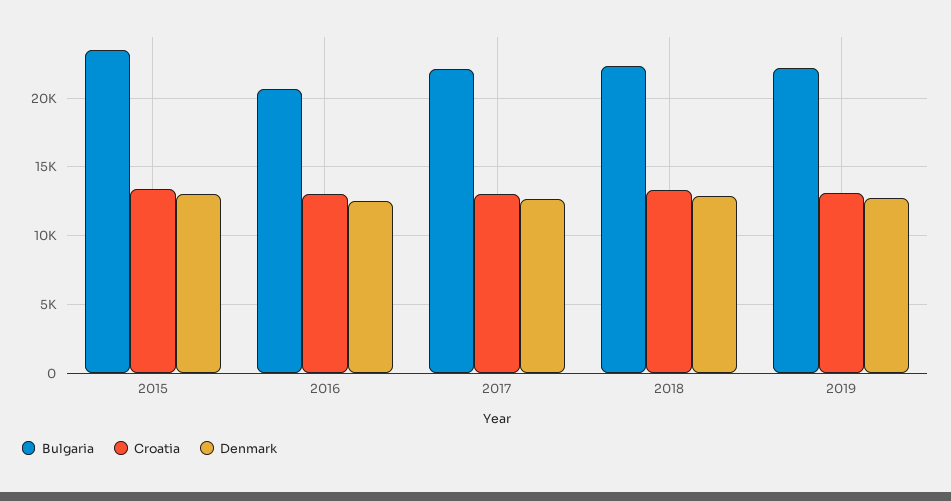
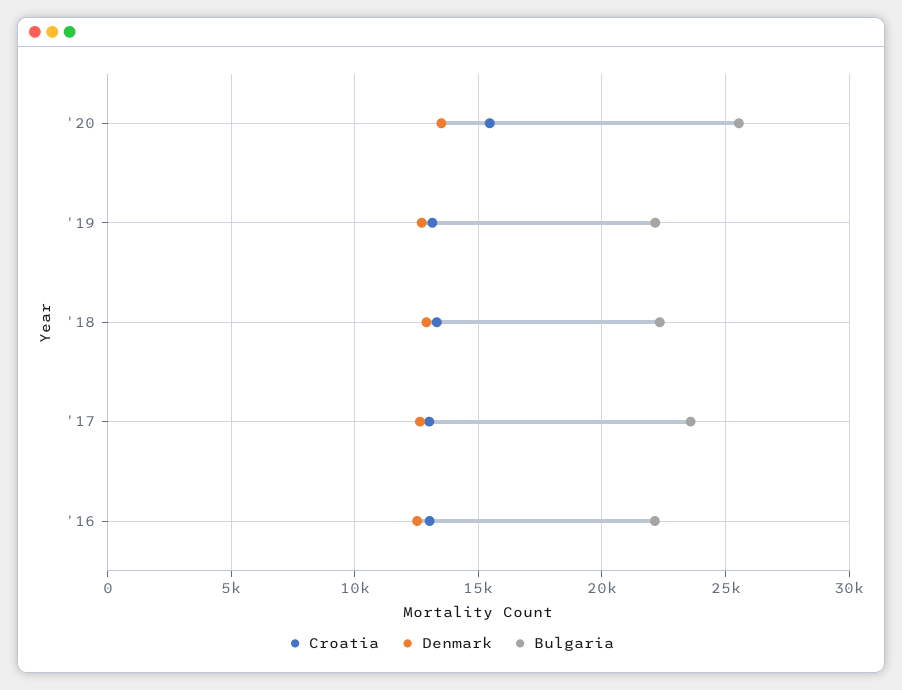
Bulgaria, 2015: 23500 -> none
Croatia, 2015: 13500 -> none
Denmark, 2015: 13000 -> none
Bulgaria, 2016: 20500 -> 22000
Bulgaria, 2017: 22000 -> 23500
Croatia, '20: none -> 15500
Denmark, '20: none -> 13500
Bulgaria, '20: none -> 25500

